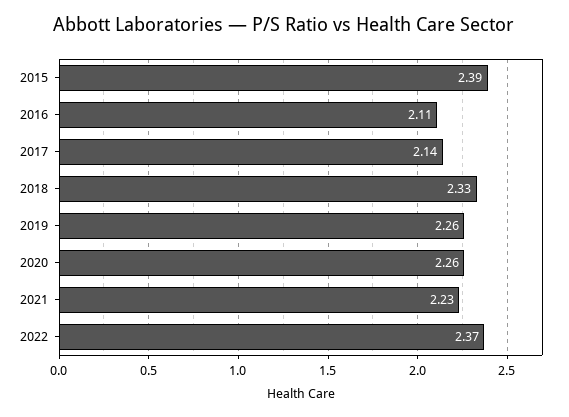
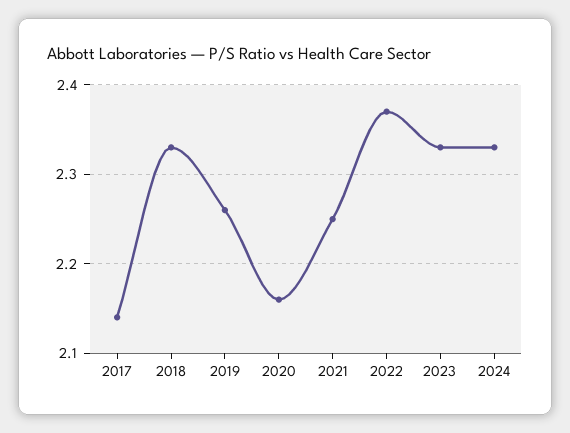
2015: 2.39 -> none
2016: 2.11 -> none
2020: 2.26 -> 2.16
2021: 2.23 -> 2.25
2023: none -> 2.33
2024: none -> 2.33

